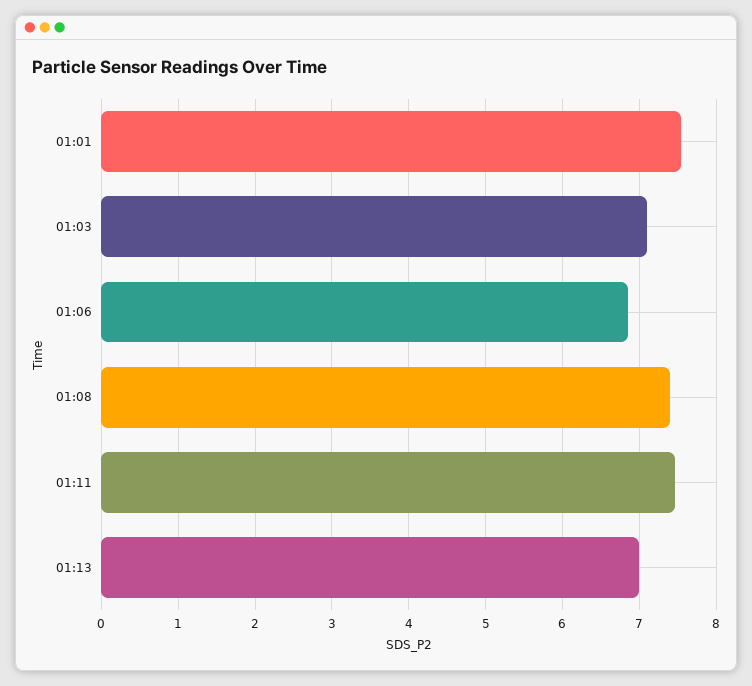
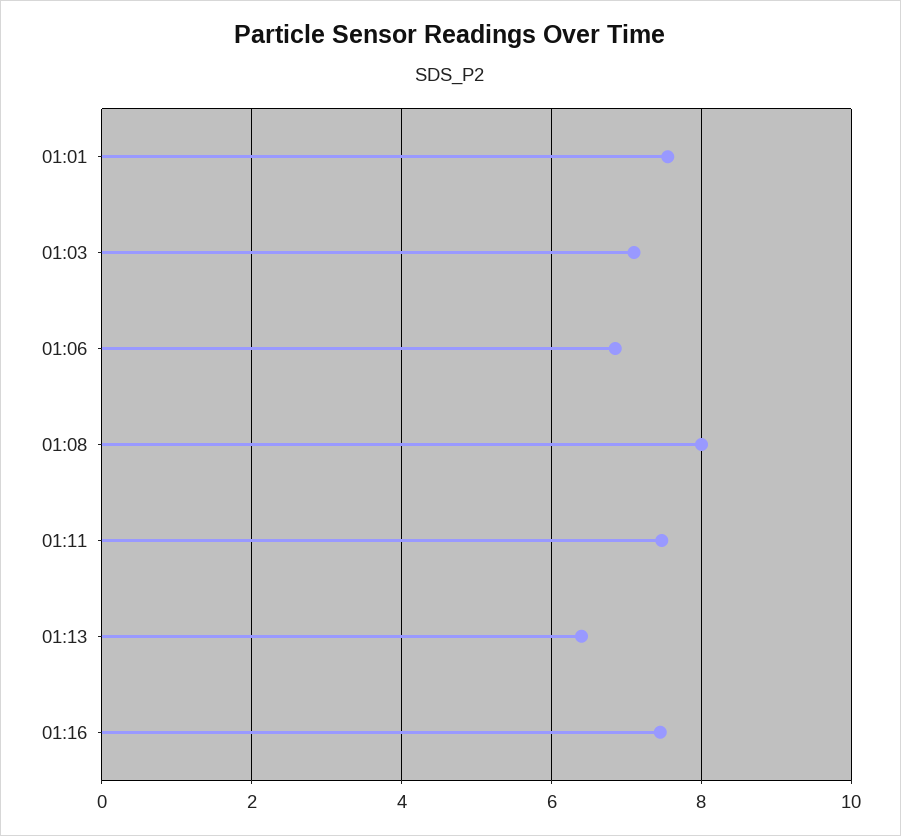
01:08: 7.4 -> 8
01:13: 7 -> 6.4
01:16: none -> 7.4

